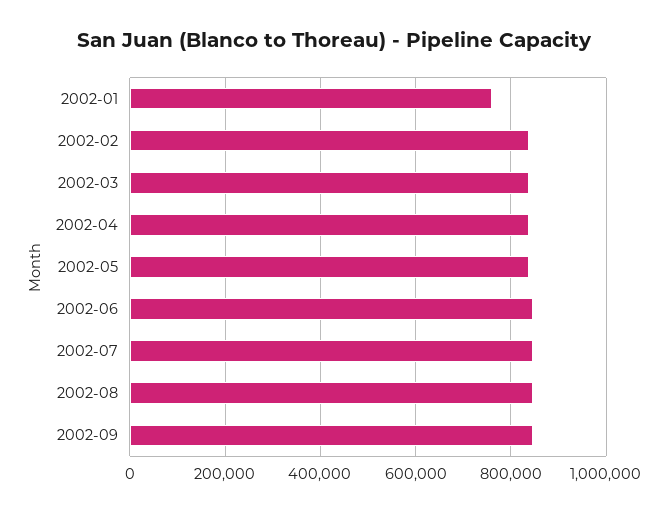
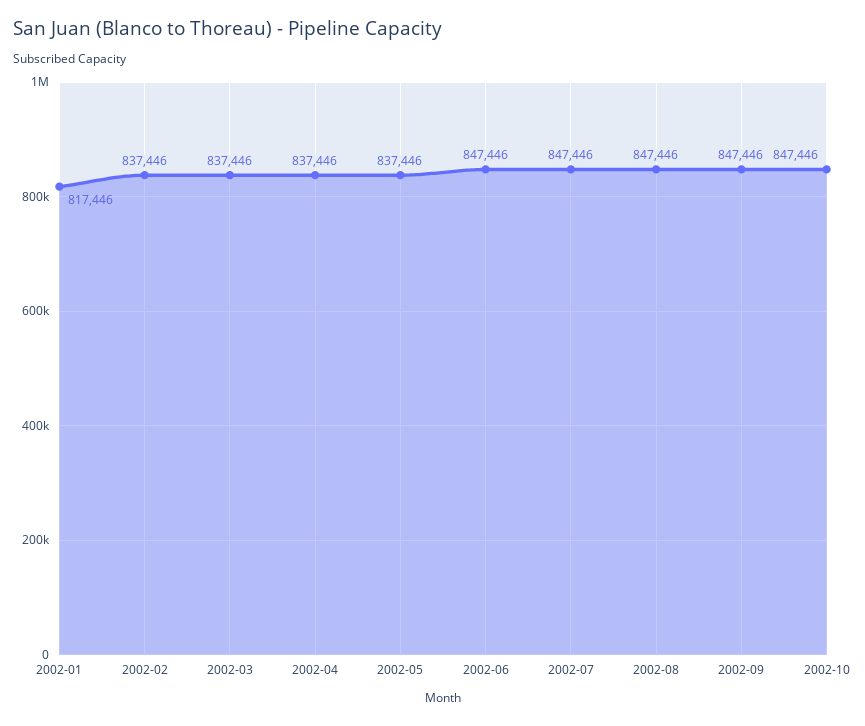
2002-01: 760000 -> 817446
2002-10: none -> 847446

